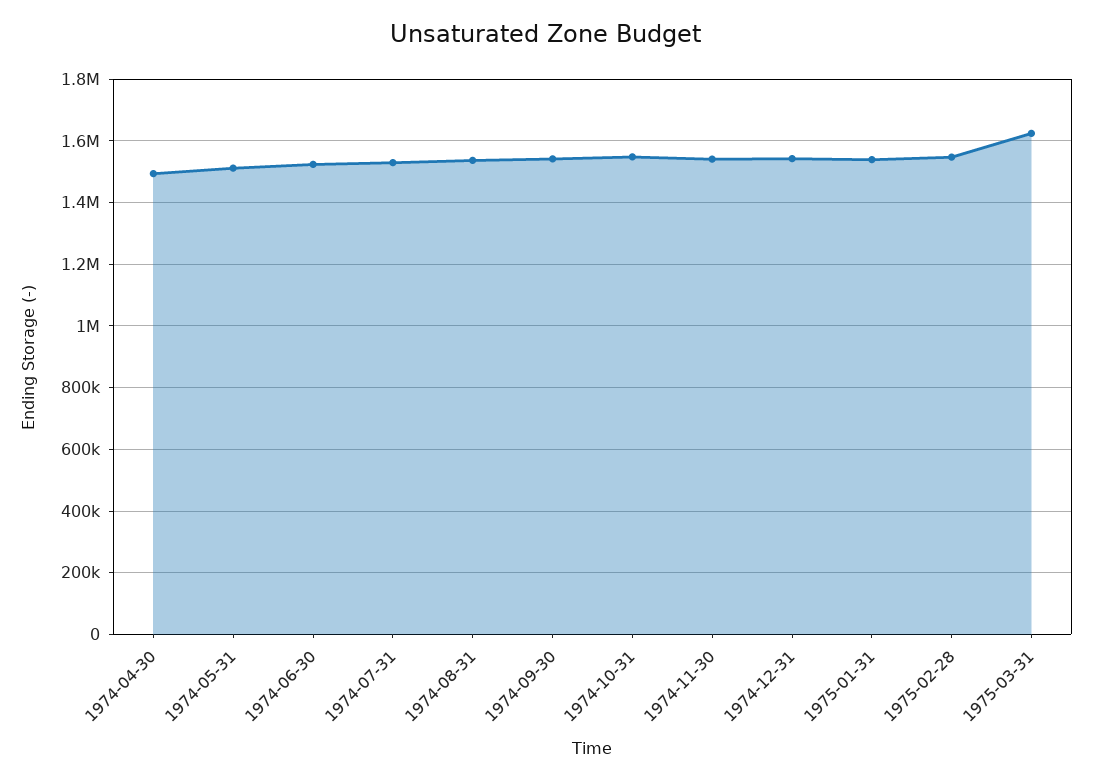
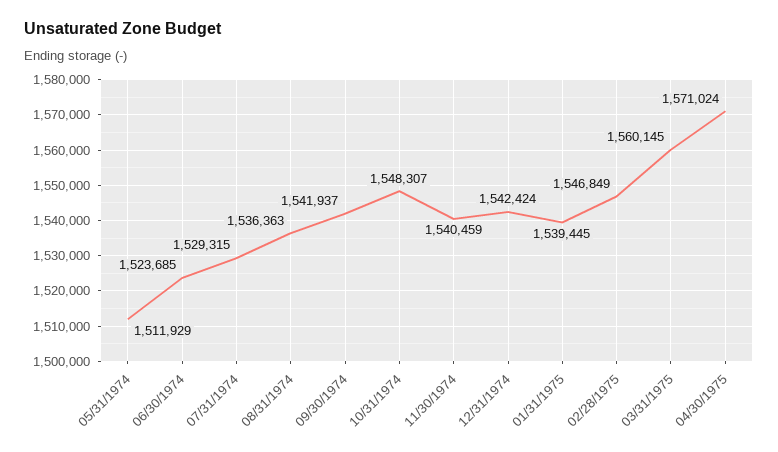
1974-04-30: 1500000 -> none
1975-03-31: 1620000 -> 1560145
04/30/1975: none -> 1571024

